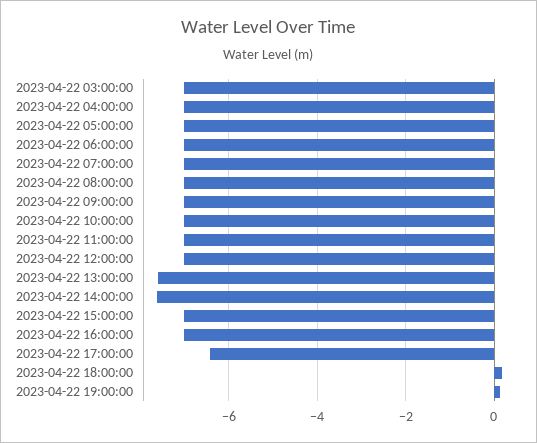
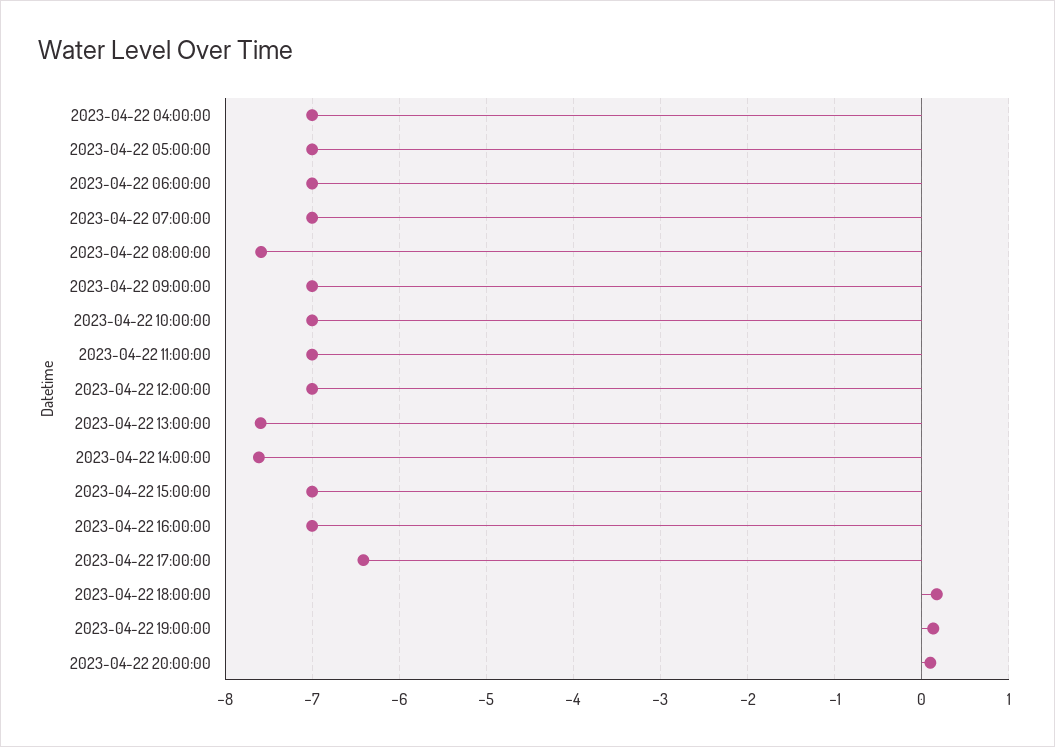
2023-04-22 03:00:00: -7 -> none
2023-04-22 08:00:00: -7 -> -7.6
2023-04-22 20:00:00: none -> 0.1

